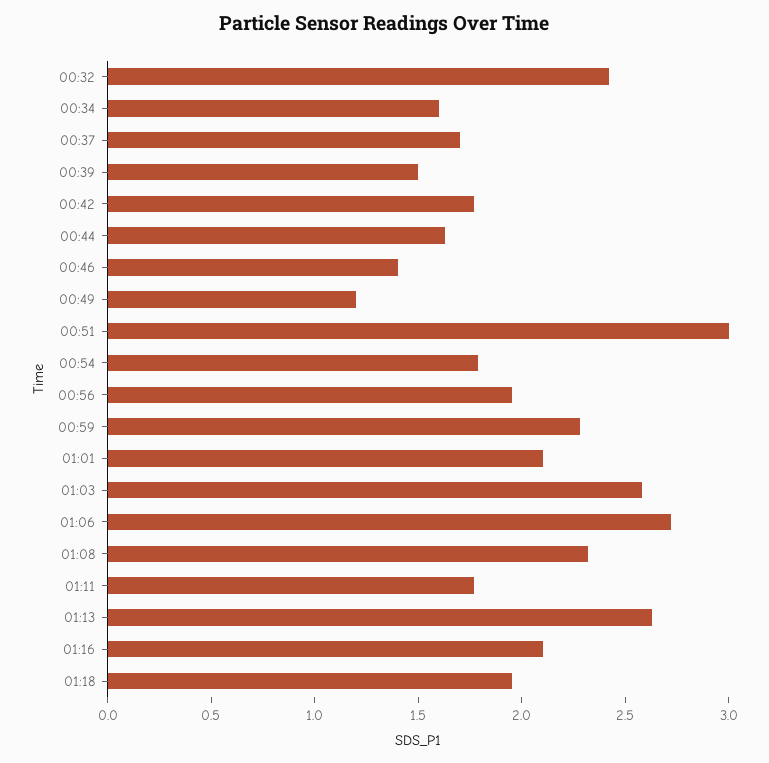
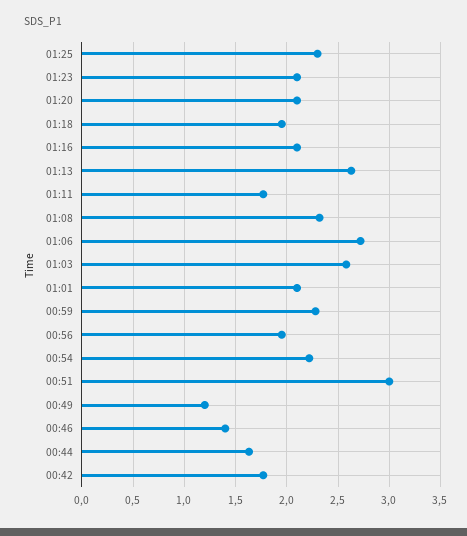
00:32: 2.4 -> none
00:34: 1.6 -> none
00:37: 1.7 -> none
00:39: 1.5 -> none
00:54: 1.8 -> 2.2
01:25: none -> 2.3
01:23: none -> 2.1
01:20: none -> 2.1

